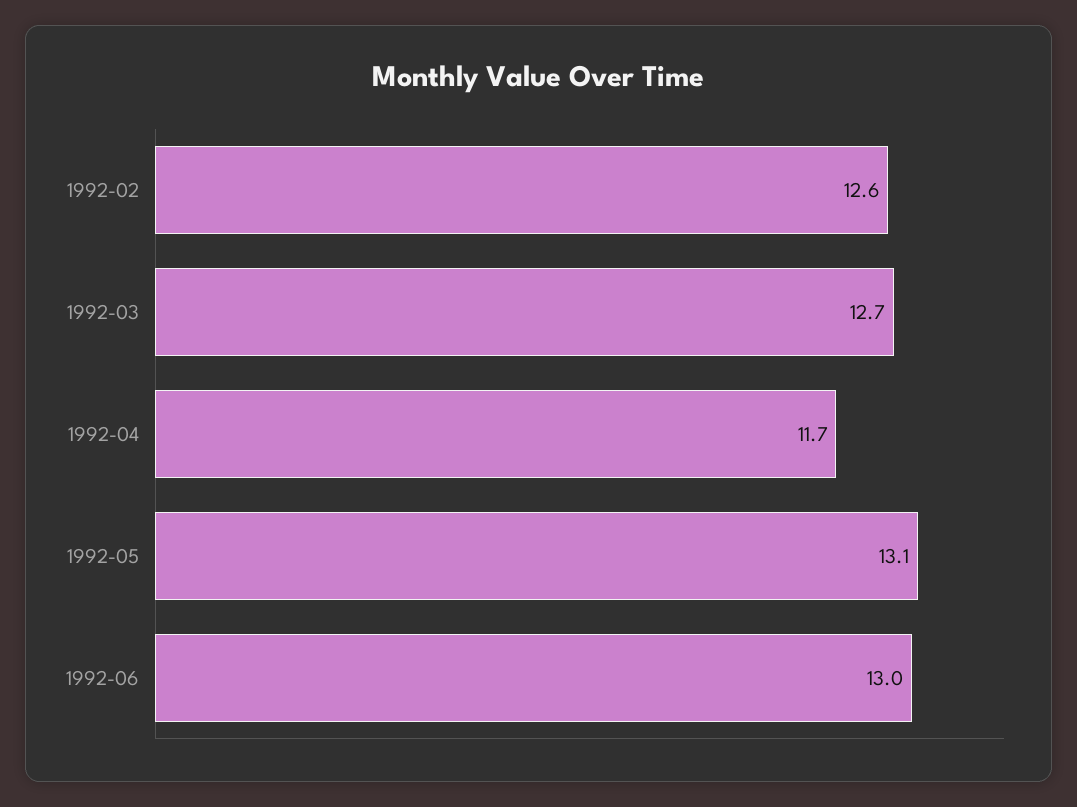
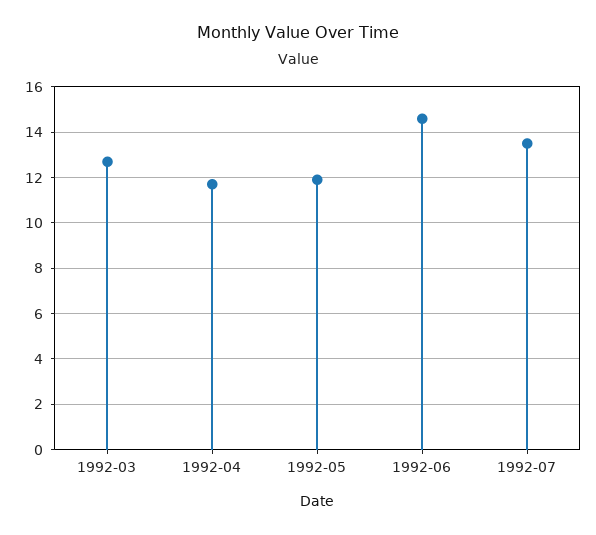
1992-02: 12.6 -> none
1992-05: 13.1 -> 12
1992-06: 13 -> 14.5
1992-07: none -> 13.5

